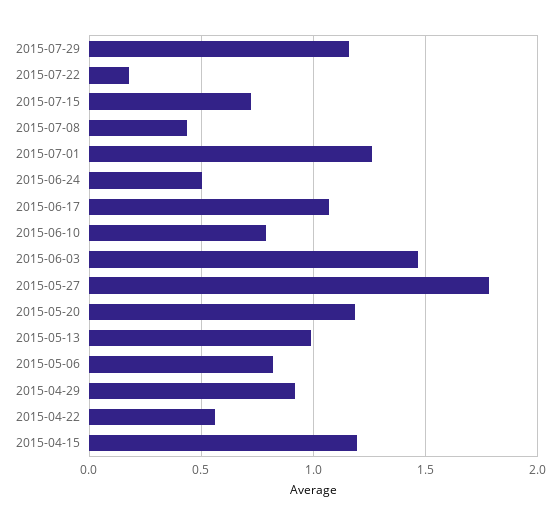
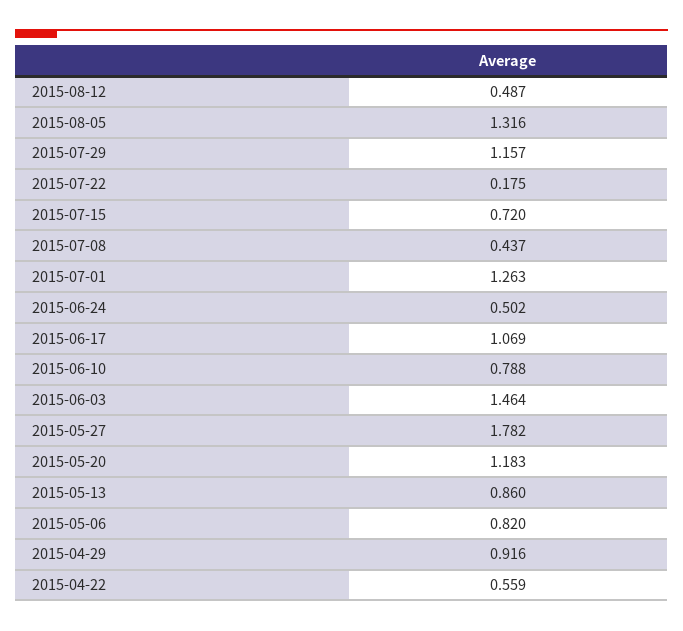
2015-05-13: 1 -> 0.86
2015-04-15: 1.2 -> none
2015-08-12: none -> 0.487
2015-08-05: none -> 1.316

